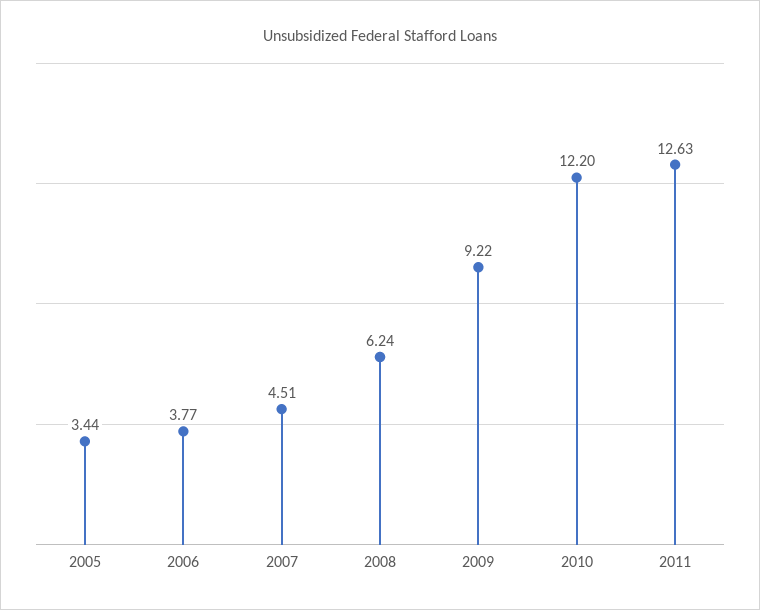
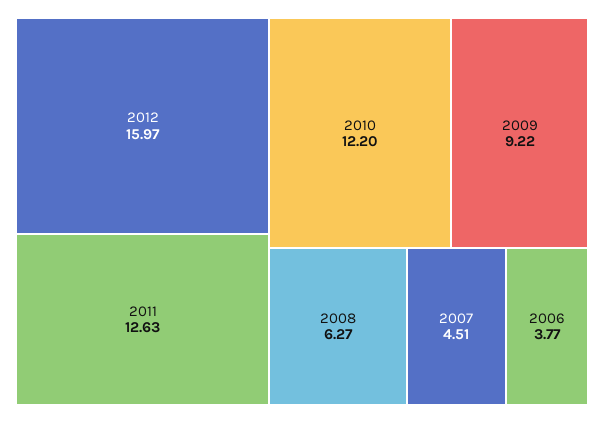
2005: 3.44 -> none
2008: 6.24 -> 6.27
2012: none -> 15.97

